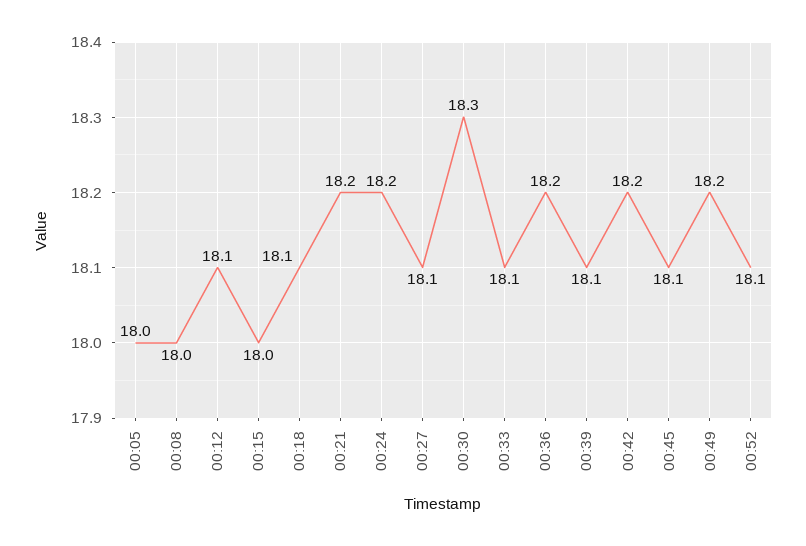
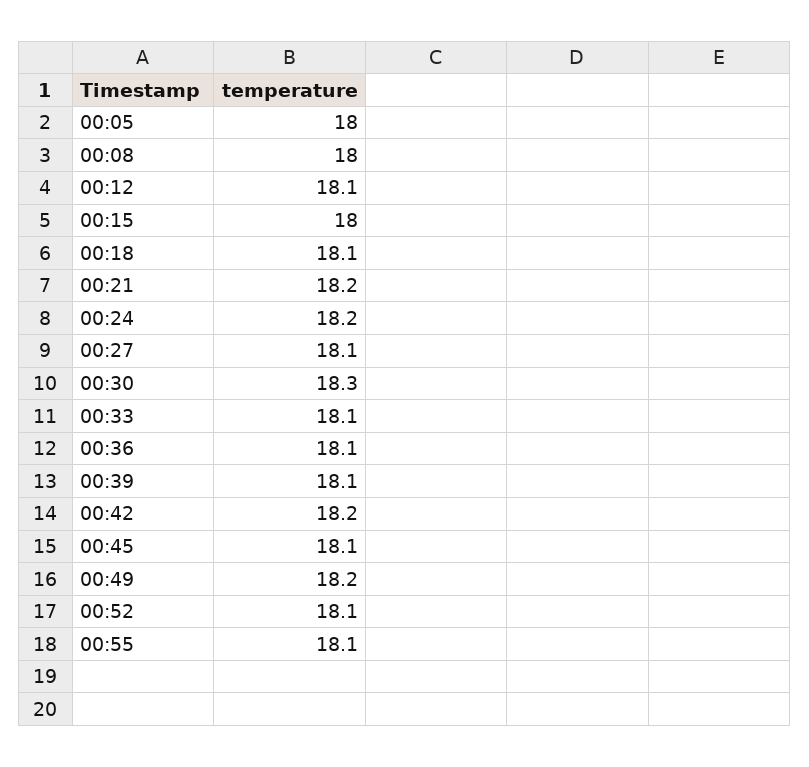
00:36: 18.2 -> 18.1
00:55: none -> 18.1

